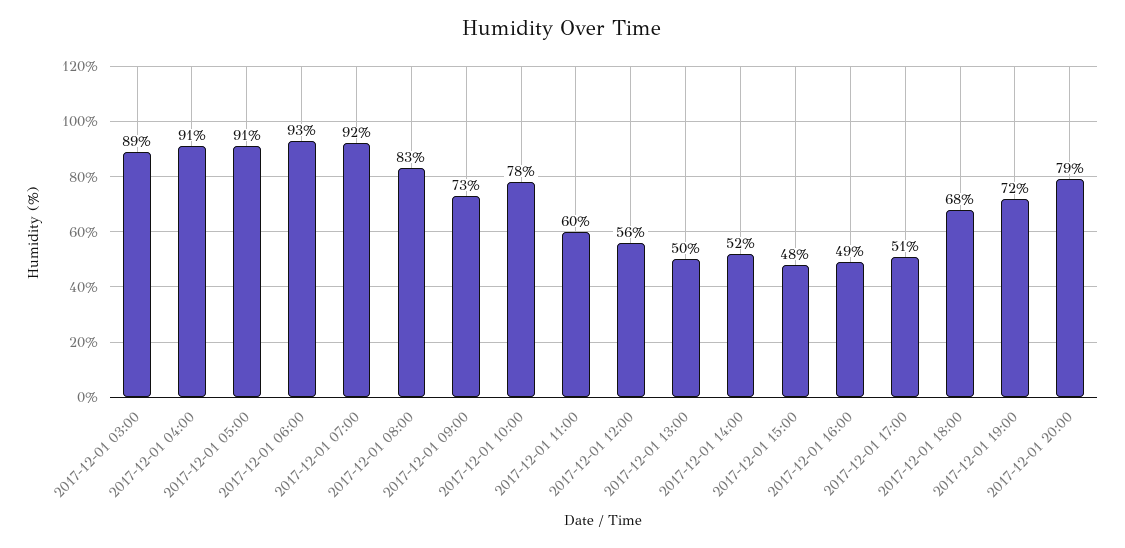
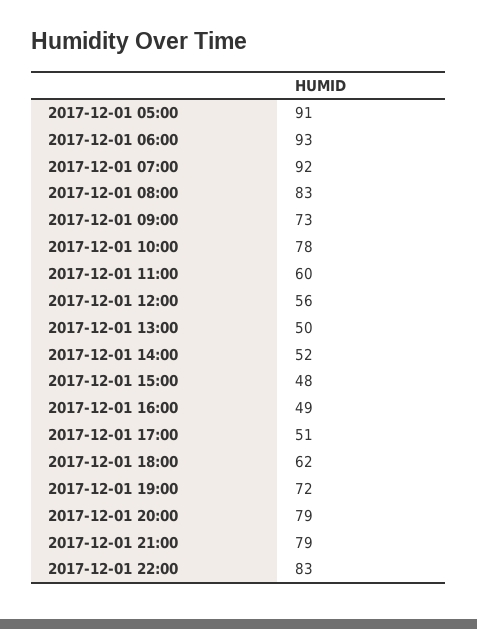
2017-12-01 03:00: 89 -> none
2017-12-01 04:00: 91 -> none
2017-12-01 18:00: 68 -> 62
2017-12-01 21:00: none -> 79
2017-12-01 22:00: none -> 83

